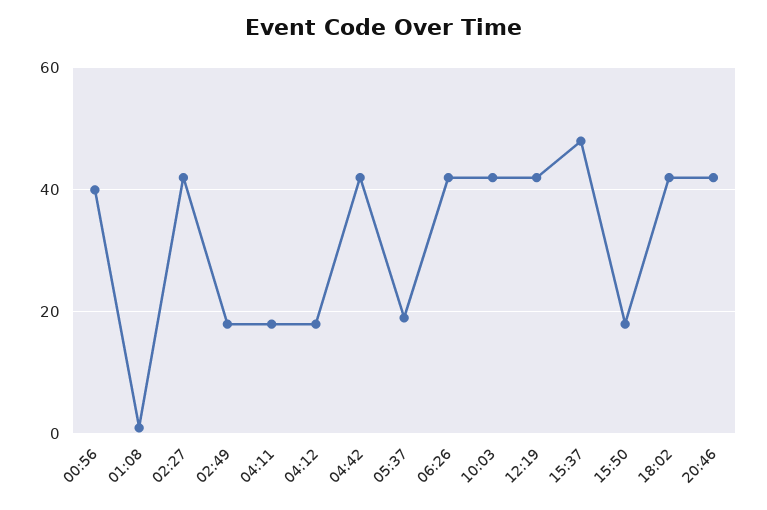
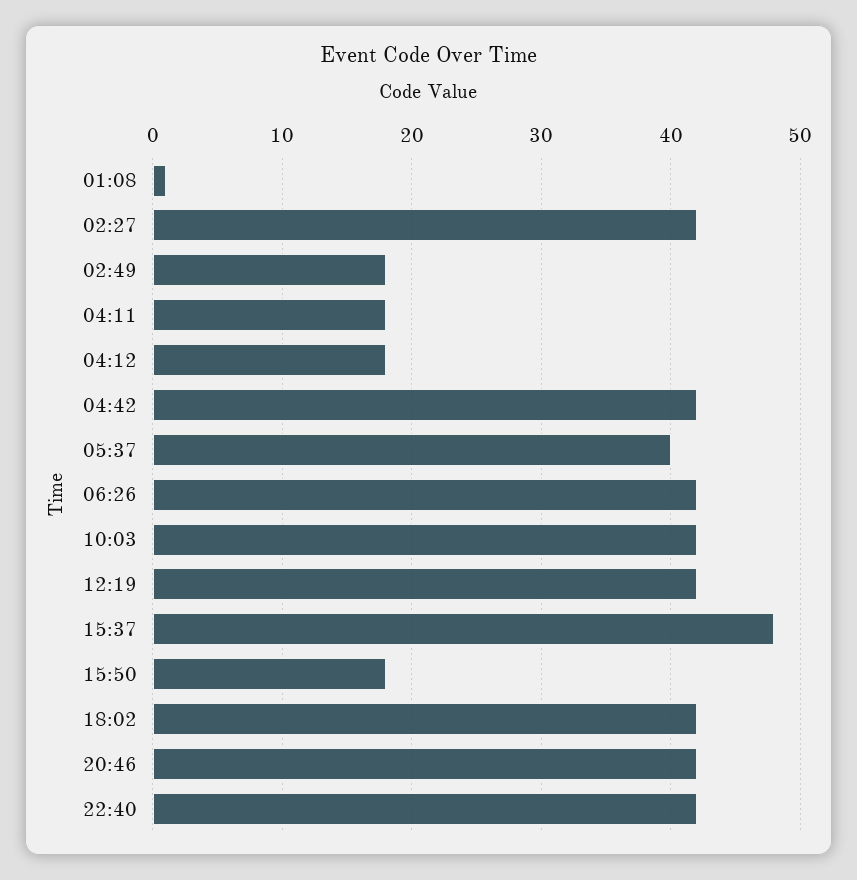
00:56: 40 -> none
05:37: 20 -> 40
22:40: none -> 42

